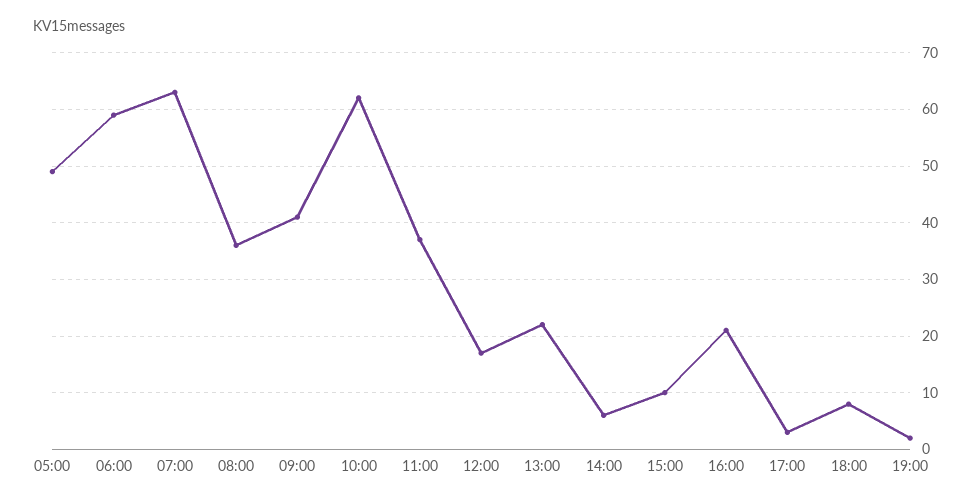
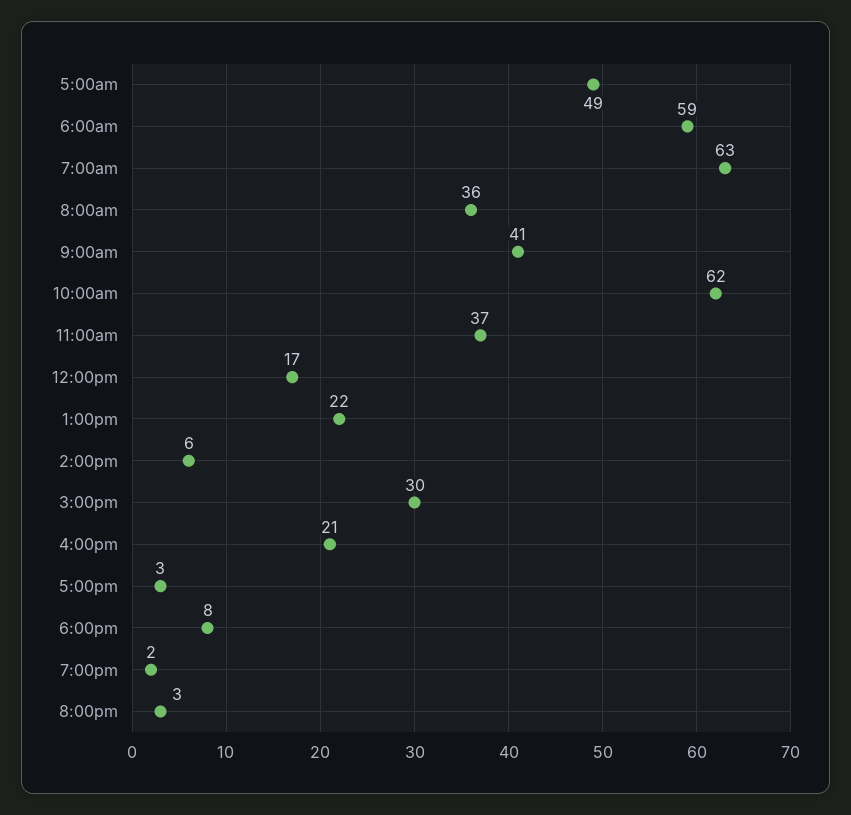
15:00: 10 -> 30
8:00pm: none -> 3

